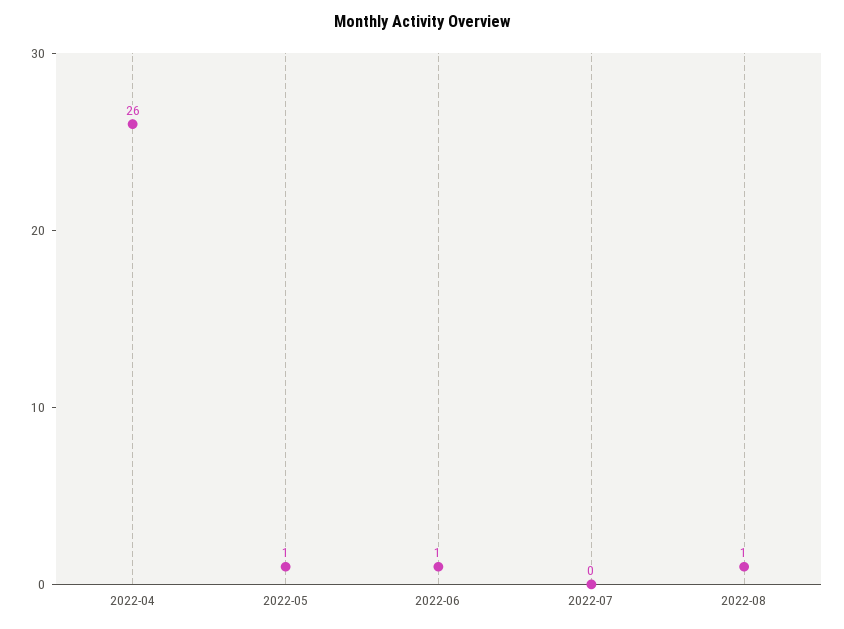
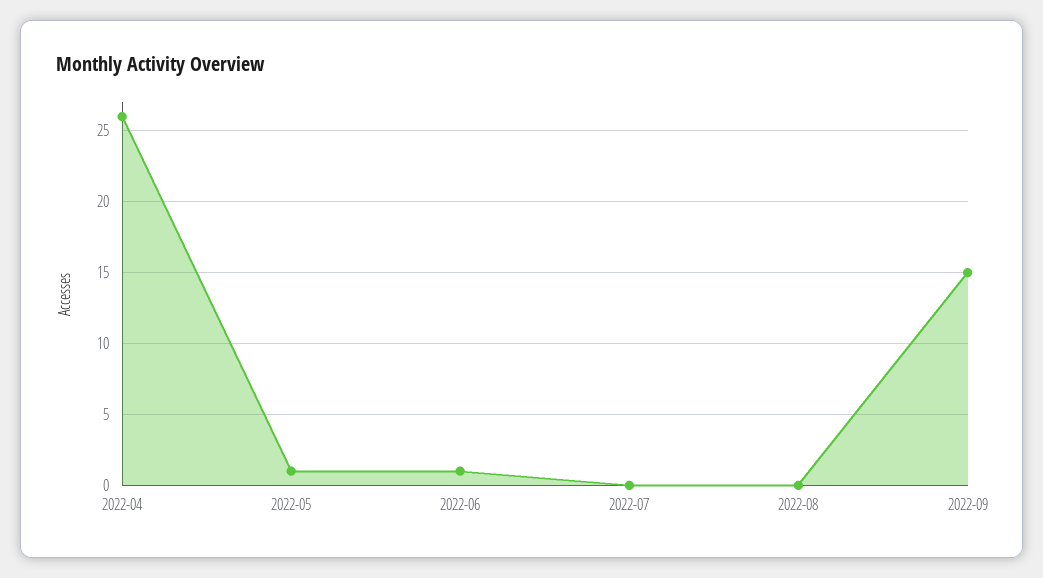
2022-08: 1 -> 0
2022-09: none -> 15

